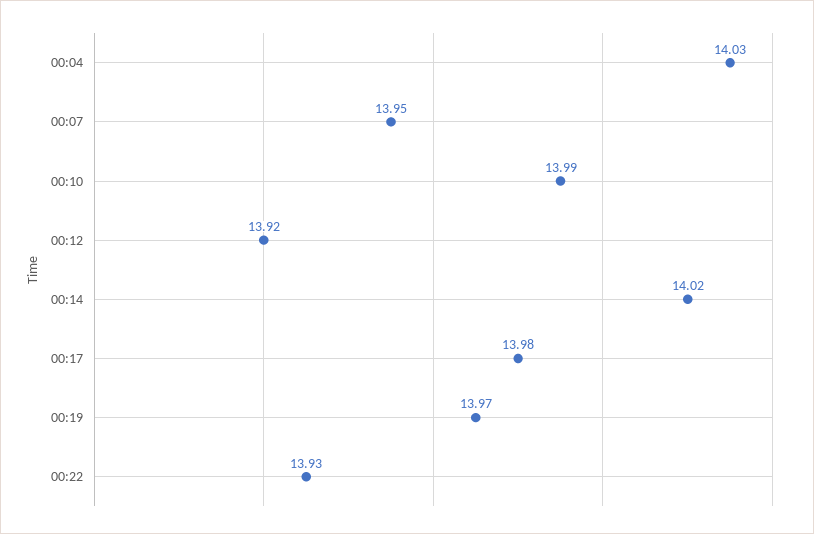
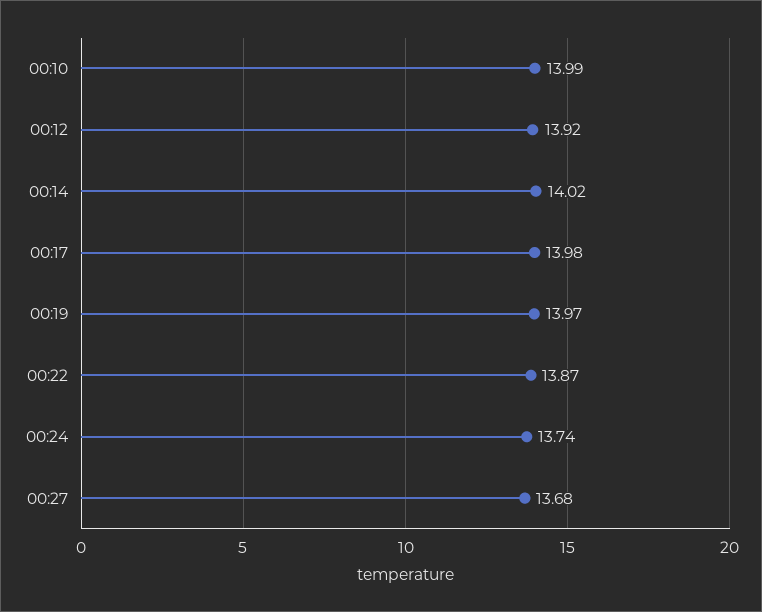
00:04: 14.03 -> none
00:07: 13.95 -> none
00:22: 13.93 -> 13.87
00:24: none -> 13.74
00:27: none -> 13.68

